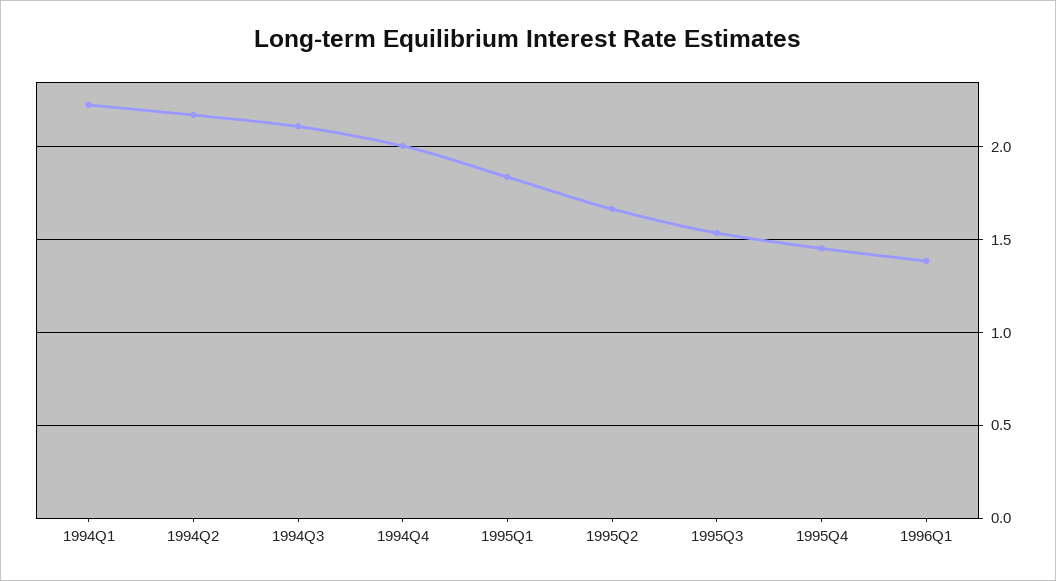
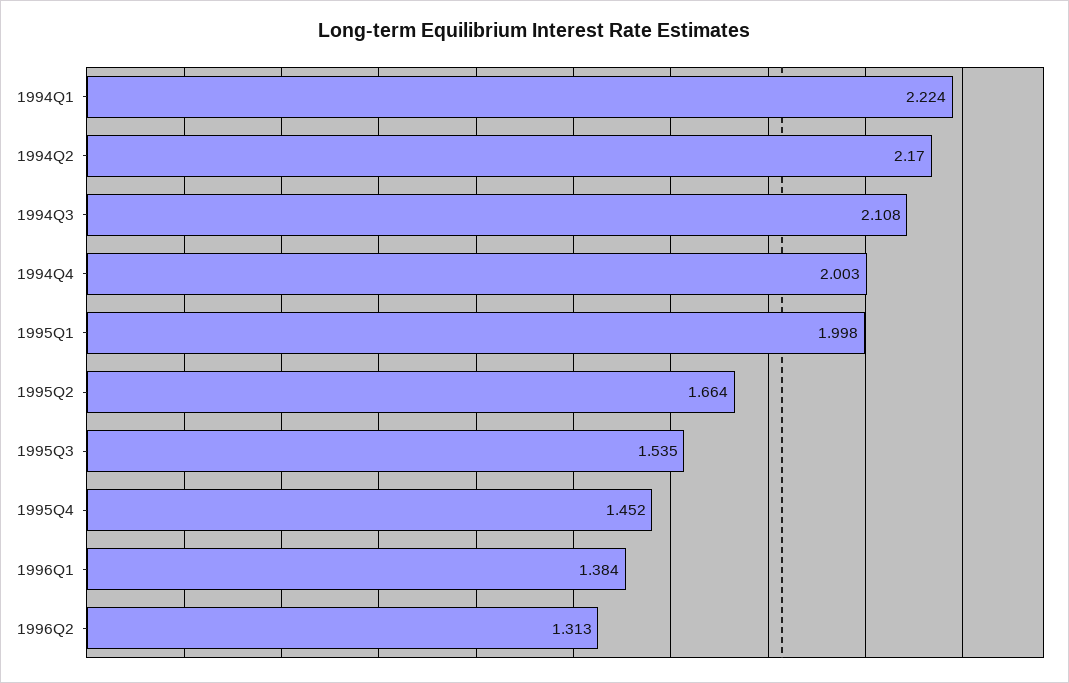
1995Q1: 1.85 -> 1.998
1996Q2: none -> 1.313

